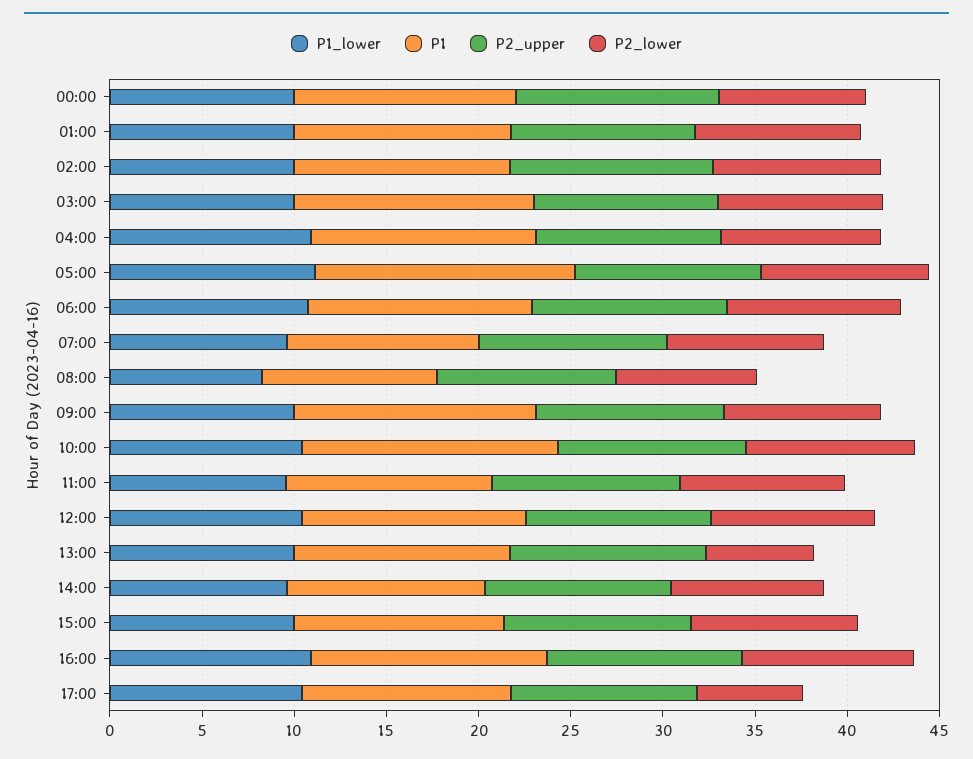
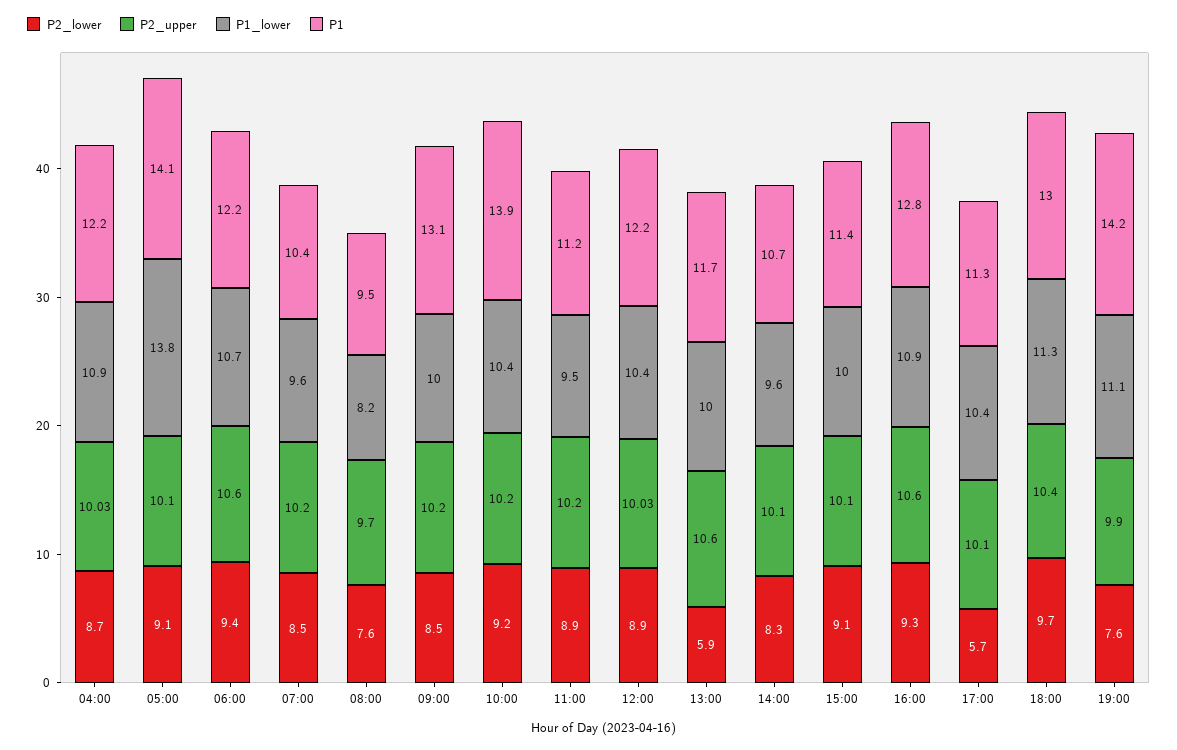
P1_lower, 00:00: 10 -> none
P1, 00:00: 12 -> none
P2_upper, 00:00: 11 -> none
P2_lower, 00:00: 8 -> none
P1_lower, 01:00: 10 -> none
P1, 01:00: 12 -> none
P2_upper, 01:00: 10 -> none
P2_lower, 01:00: 9 -> none
P1_lower, 02:00: 10 -> none
P1, 02:00: 12 -> none
P2_upper, 02:00: 11 -> none
P2_lower, 02:00: 9 -> none
P1_lower, 03:00: 10 -> none
P1, 03:00: 13 -> none
P2_upper, 03:00: 10 -> none
P2_lower, 03:00: 9 -> none
P1_lower, 05:00: 11 -> 13.8
P2_lower, 18:00: none -> 9.7
P2_upper, 18:00: none -> 10.4
P1_lower, 18:00: none -> 11.3
P1, 18:00: none -> 13
P2_lower, 19:00: none -> 7.6
P2_upper, 19:00: none -> 9.9
P1_lower, 19:00: none -> 11.1
P1, 19:00: none -> 14.2

